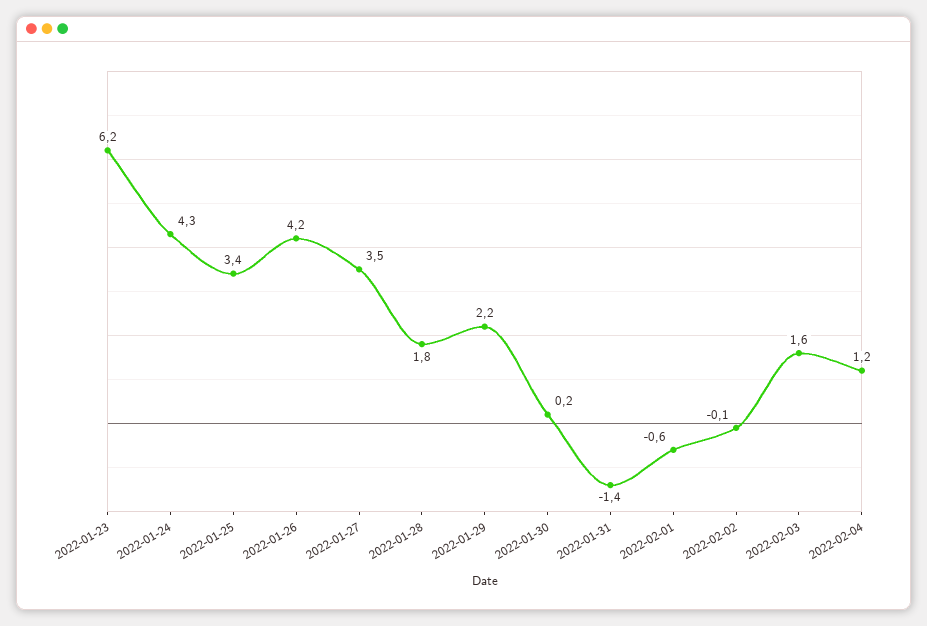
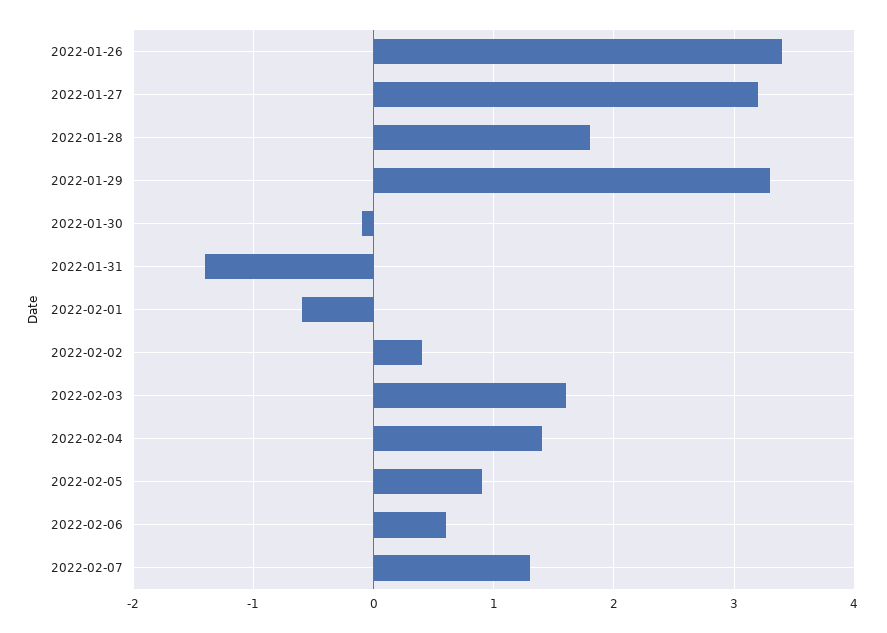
2022-01-23: 6.2 -> none
2022-01-24: 4.3 -> none
2022-01-25: 3.4 -> none
2022-01-26: 4.2 -> 3.4
2022-01-27: 3.5 -> 3.2
2022-01-29: 2.2 -> 3.3
2022-01-30: 0.2 -> -0.1
2022-02-02: -0.1 -> 0.4
2022-02-04: 1.2 -> 1.4
2022-02-05: none -> 0.9
2022-02-06: none -> 0.6
2022-02-07: none -> 1.3

